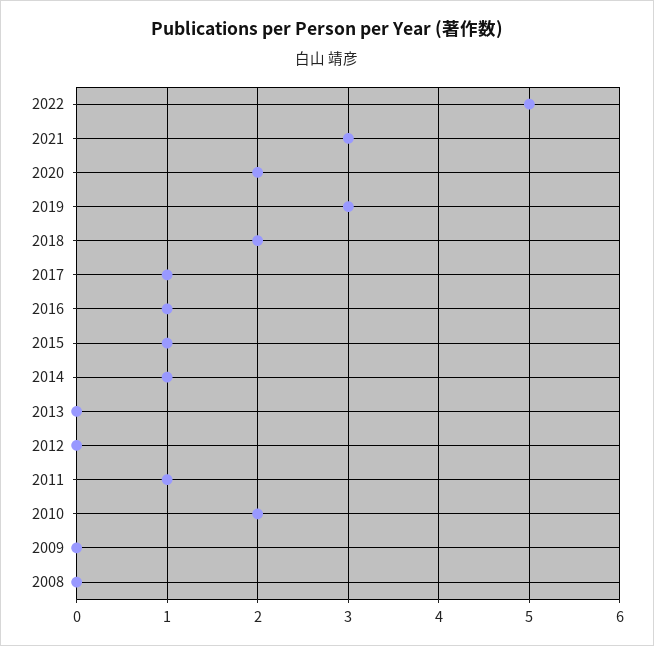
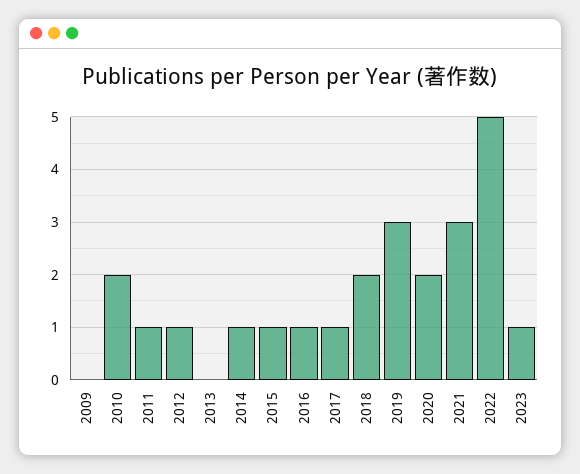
2012: 0 -> 1
2008: 0 -> none
2023: none -> 1

